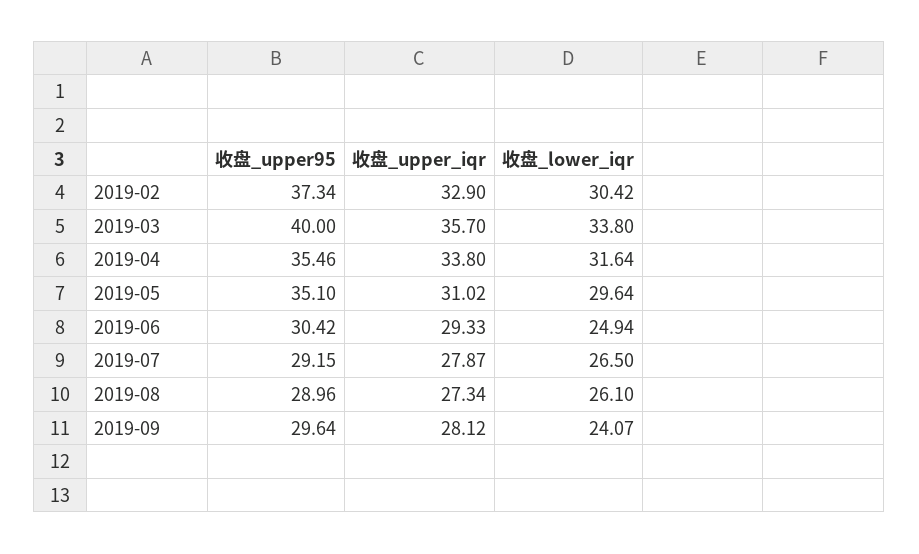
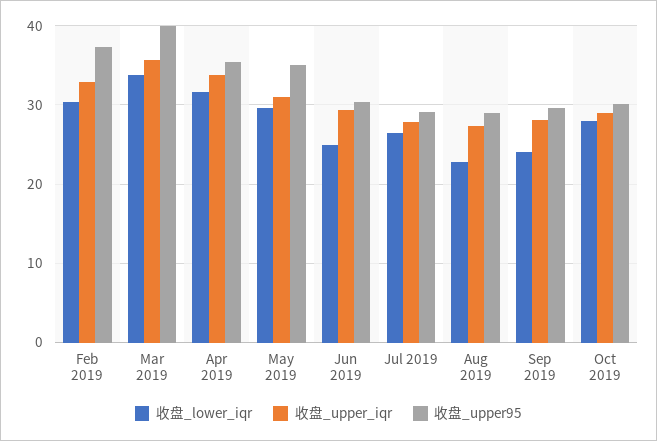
收盘_lower_iqr, 2019-08: 26.1 -> 23
收盘_lower_iqr, Oct 2019: none -> 28
收盘_upper_iqr, Oct 2019: none -> 29
收盘_upper95, Oct 2019: none -> 30

